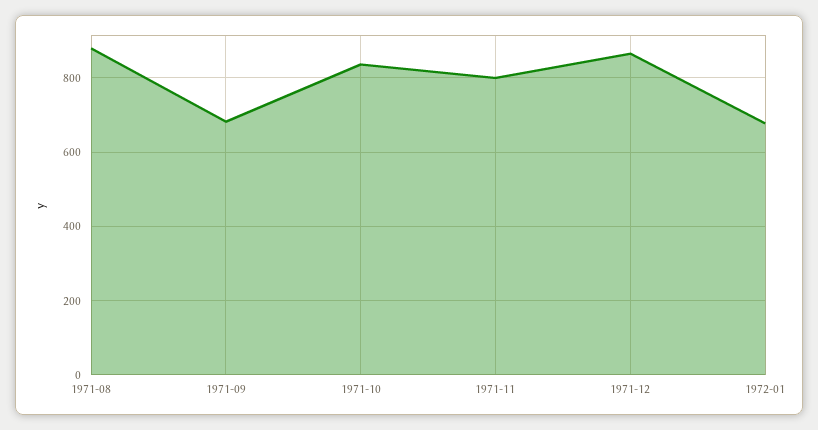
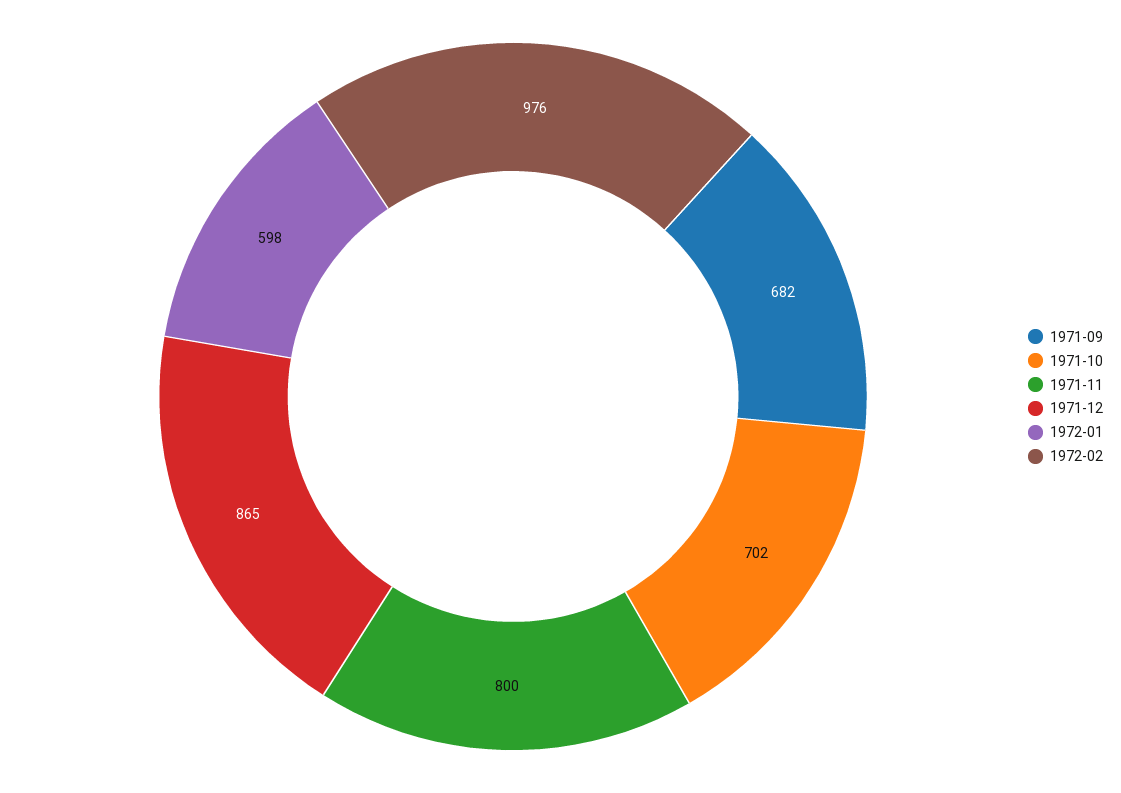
1971-08: 880 -> none
1971-10: 840 -> 702
1972-01: 680 -> 598
1972-02: none -> 976

